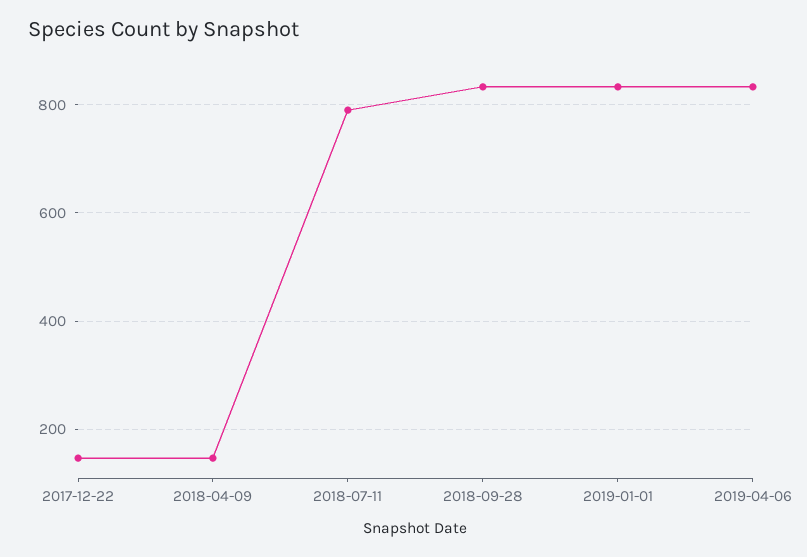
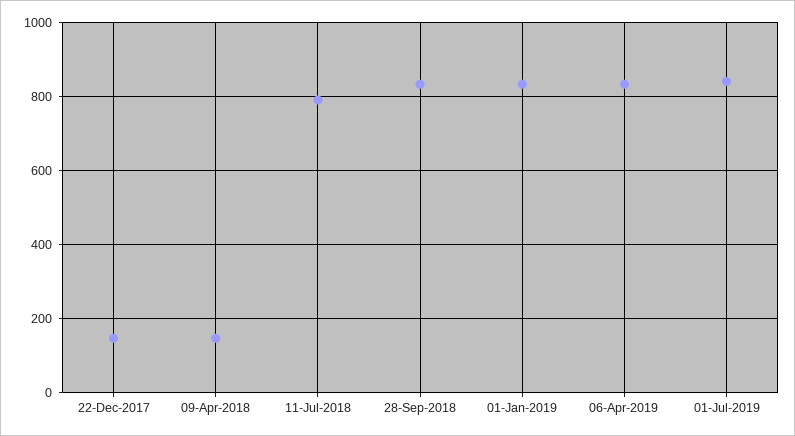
01-Jul-2019: none -> 840

